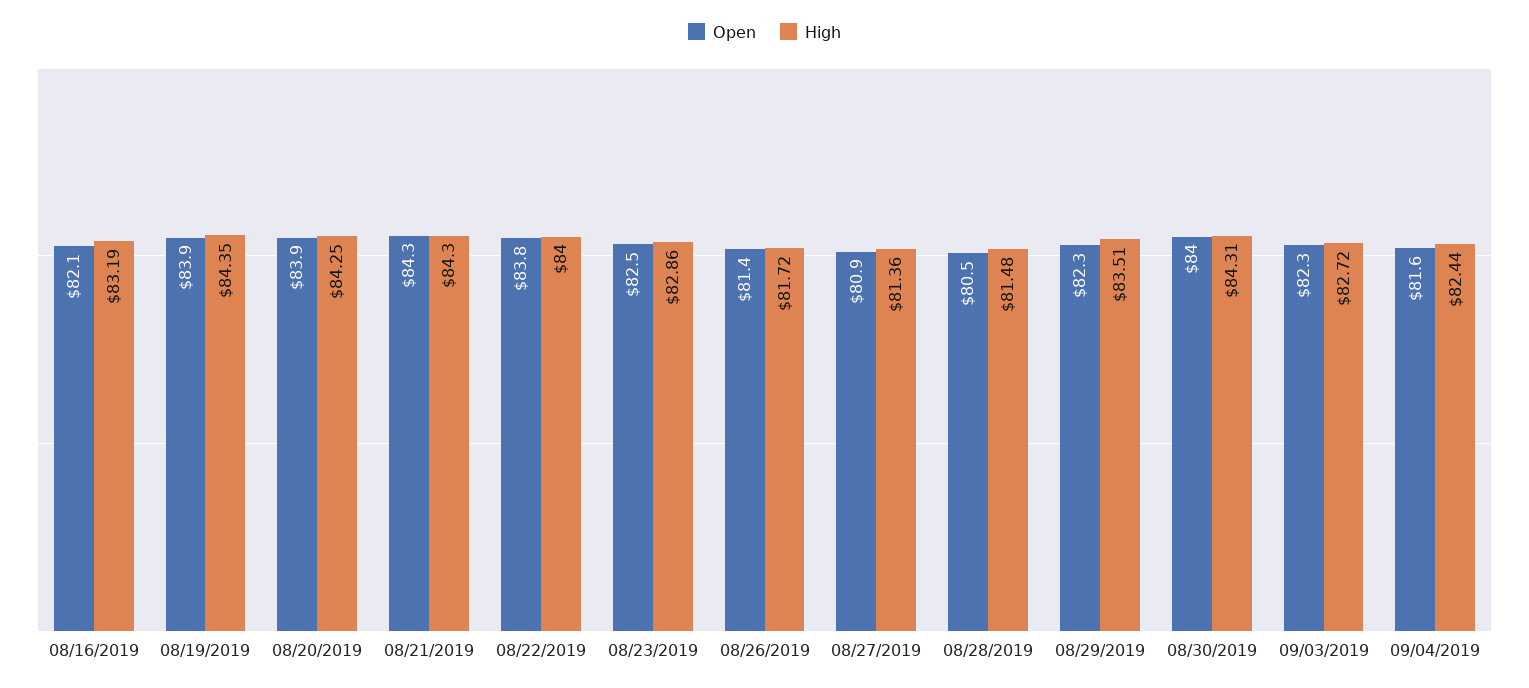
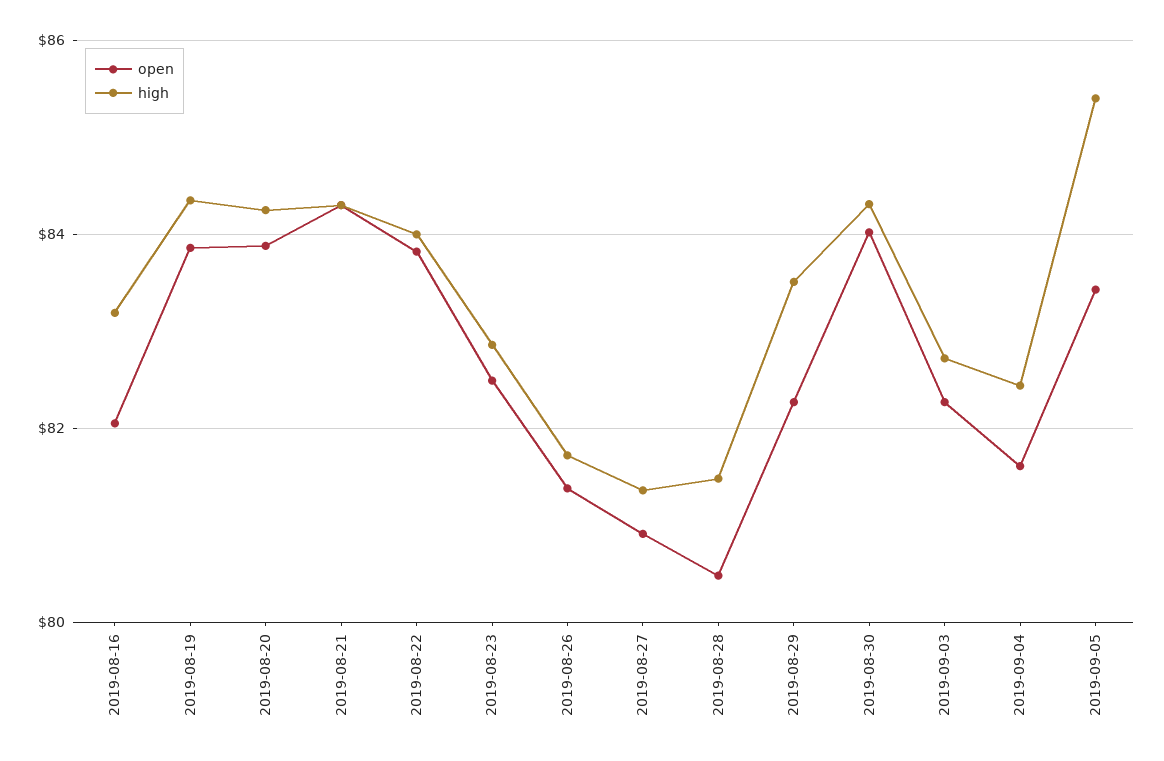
Open, 2019-09-05: none -> 83.4
High, 2019-09-05: none -> 85.4

